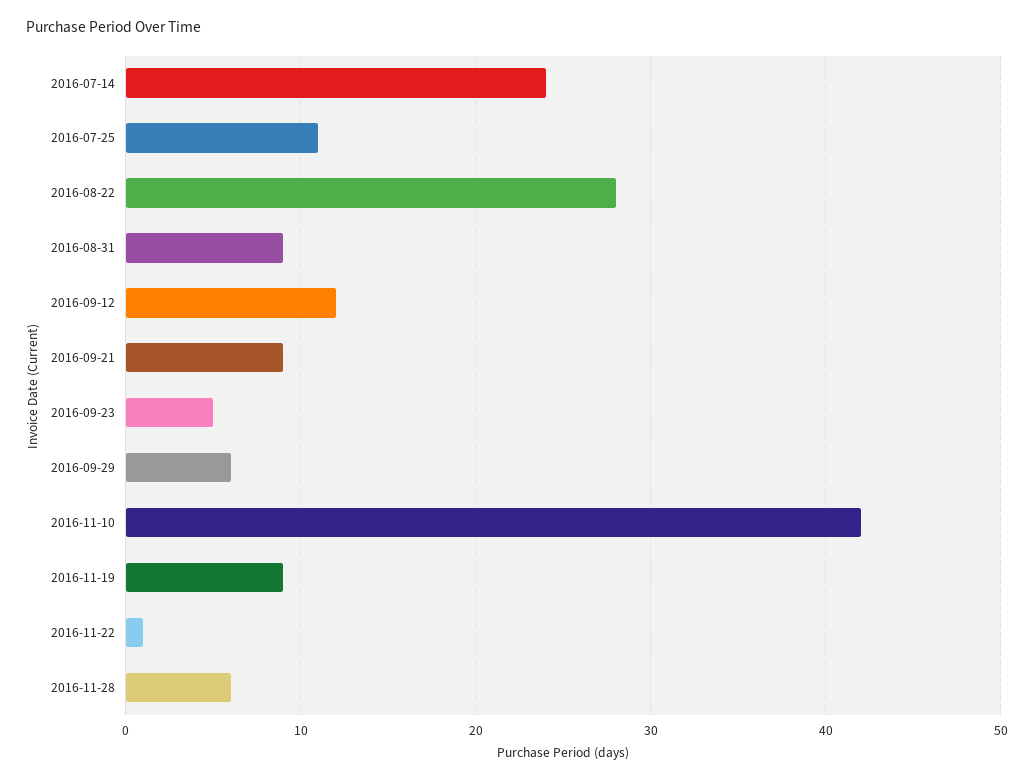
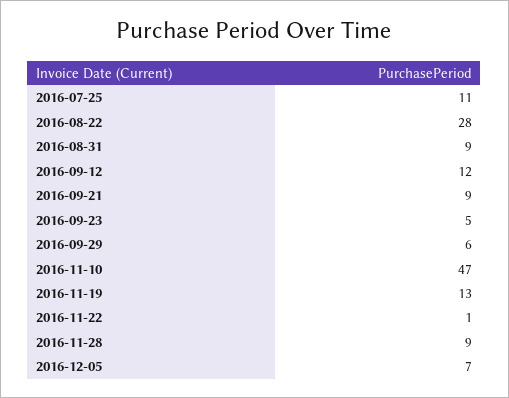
2016-07-14: 24 -> none
2016-11-10: 42 -> 47
2016-11-19: 9 -> 13
2016-11-28: 6 -> 9
2016-12-05: none -> 7

